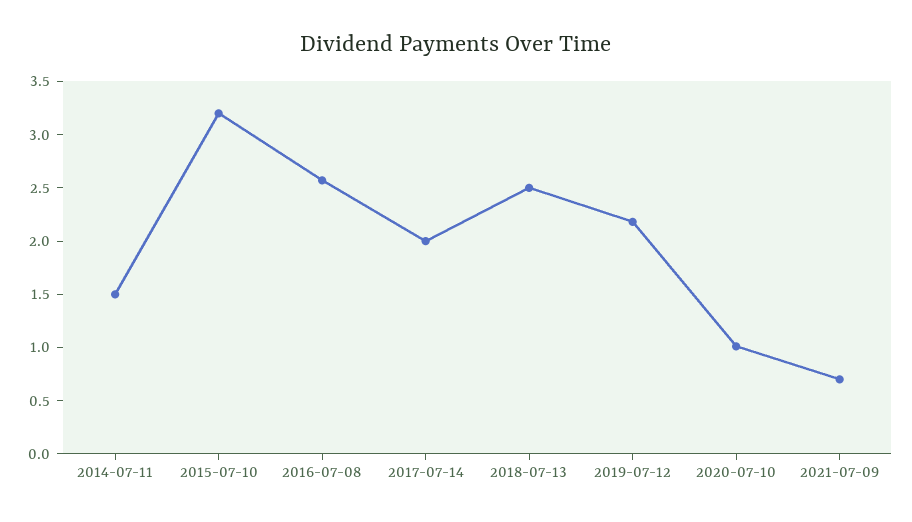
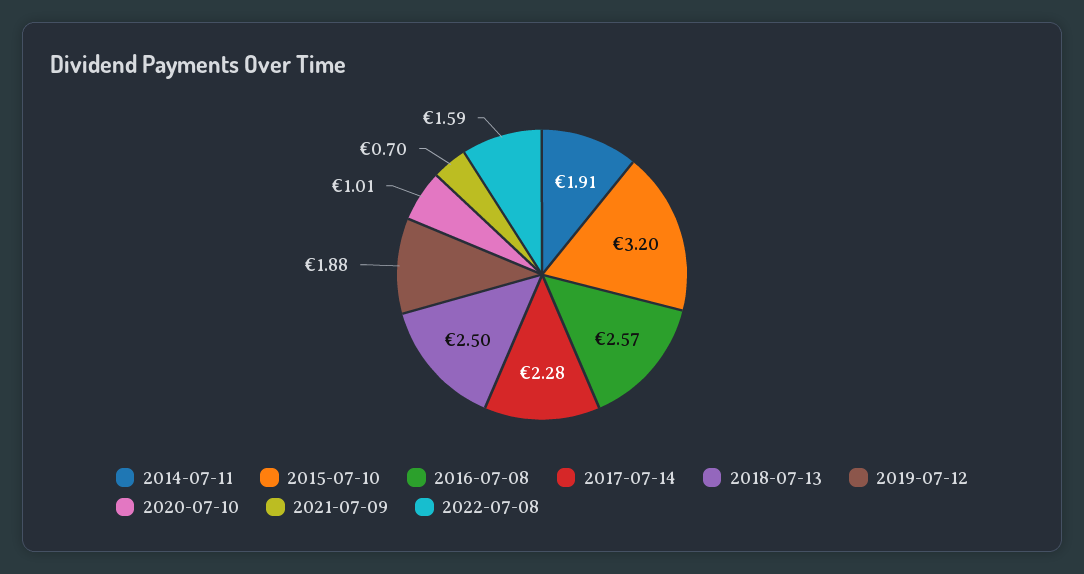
2014-07-11: 1.5 -> 1.91
2017-07-14: 2 -> 2.28
2019-07-12: 2.2 -> 1.88
2022-07-08: none -> 1.59

